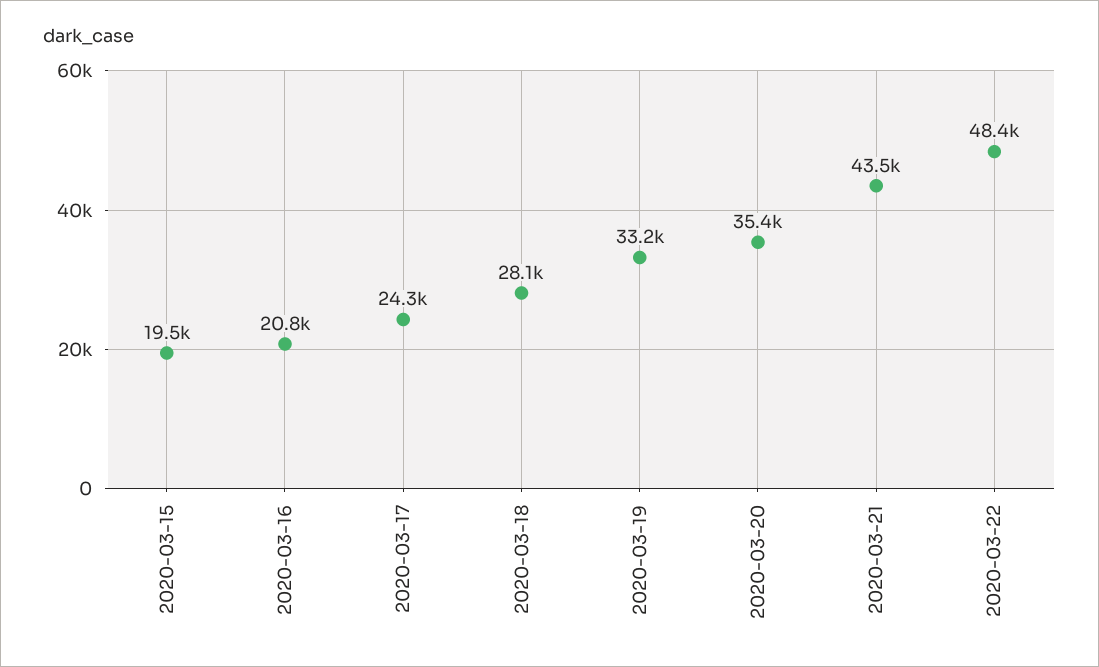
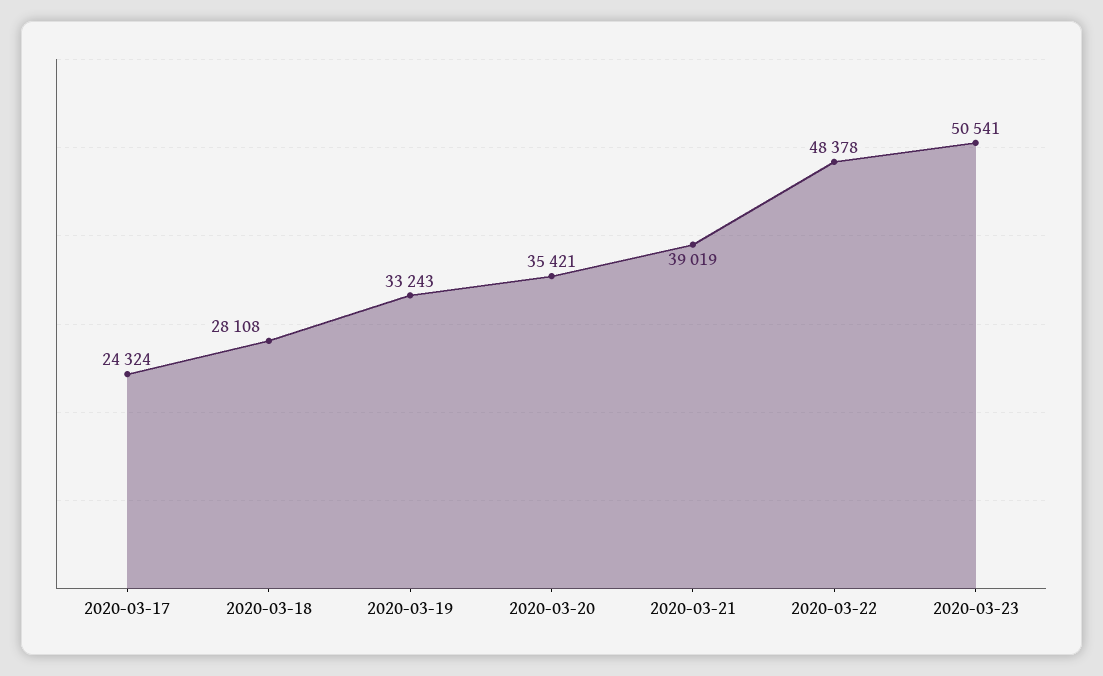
2020-03-15: 19500 -> none
2020-03-16: 20800 -> none
2020-03-21: 43500 -> 39019
2020-03-23: none -> 50541

